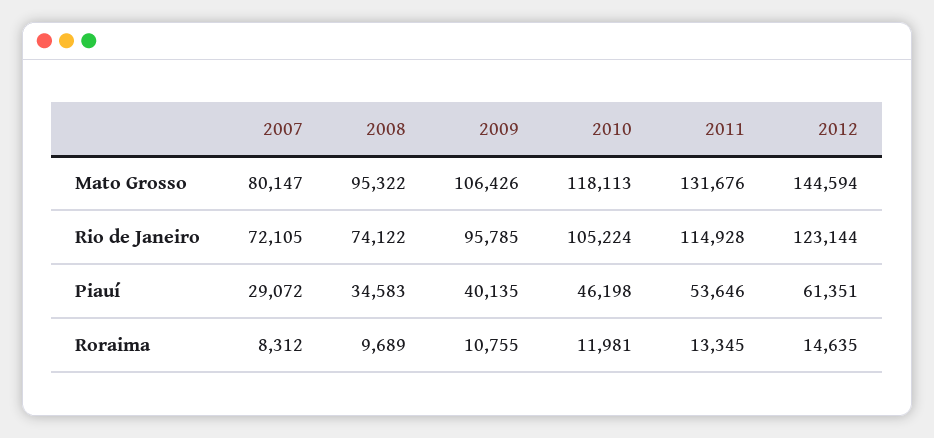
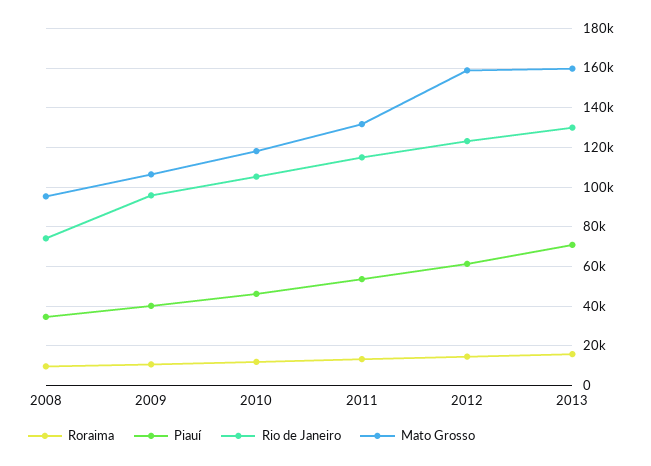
Mato Grosso, 2007: 80147 -> none
Mato Grosso, 2012: 144594 -> 160000
Rio de Janeiro, 2007: 72105 -> none
Piauí, 2007: 29072 -> none
Roraima, 2007: 8312 -> none
Roraima, 2013: none -> 15000
Piauí, 2013: none -> 70000
Rio de Janeiro, 2013: none -> 130000
Mato Grosso, 2013: none -> 160000

